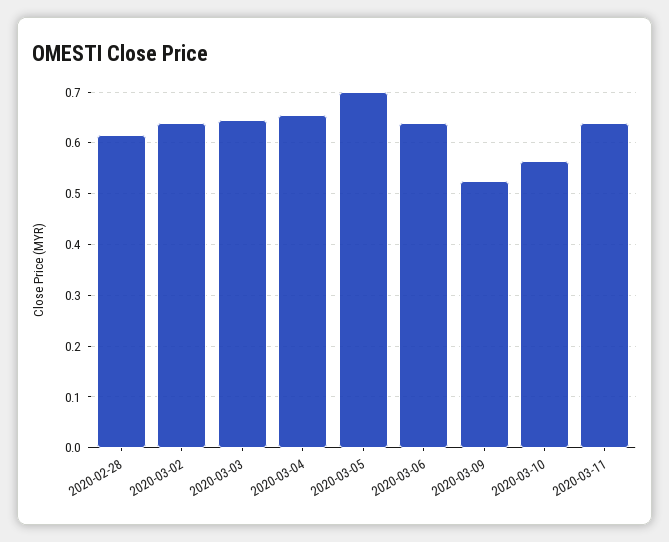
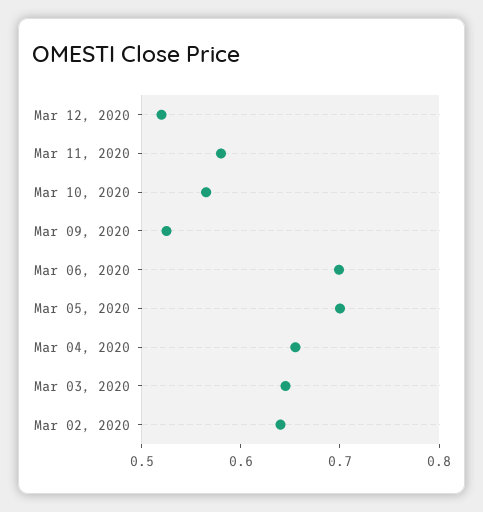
2020-02-28: 0.62 -> none
2020-03-06: 0.64 -> 0.7
2020-03-11: 0.64 -> 0.58
Mar 12, 2020: none -> 0.52

